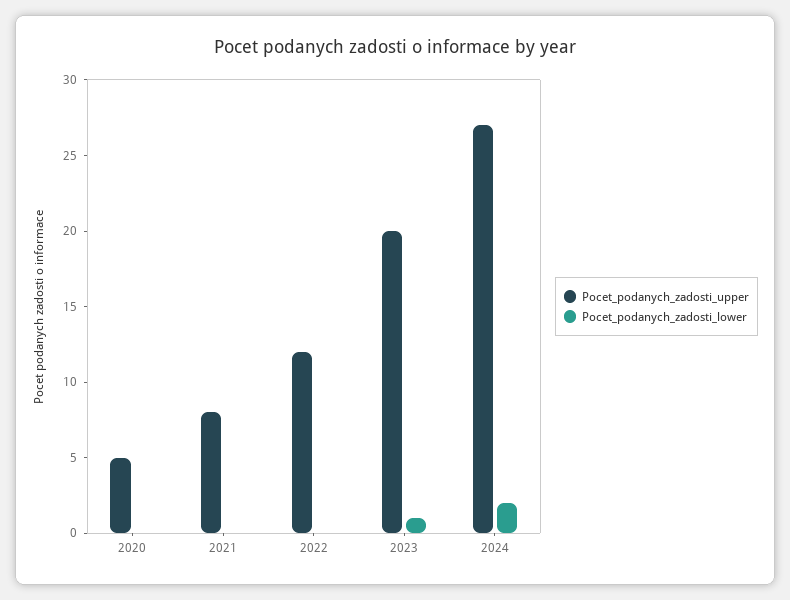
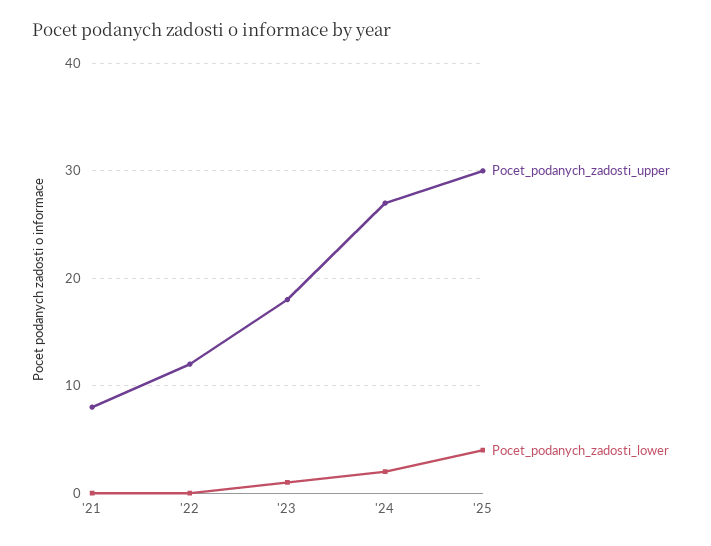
Pocet_podanych_zadosti_upper, 2020: 5 -> none
Pocet_podanych_zadosti_lower, 2020: 0 -> none
Pocet_podanych_zadosti_upper, 2023: 20 -> 18
Pocet_podanych_zadosti_upper, '25: none -> 30
Pocet_podanych_zadosti_lower, '25: none -> 4

